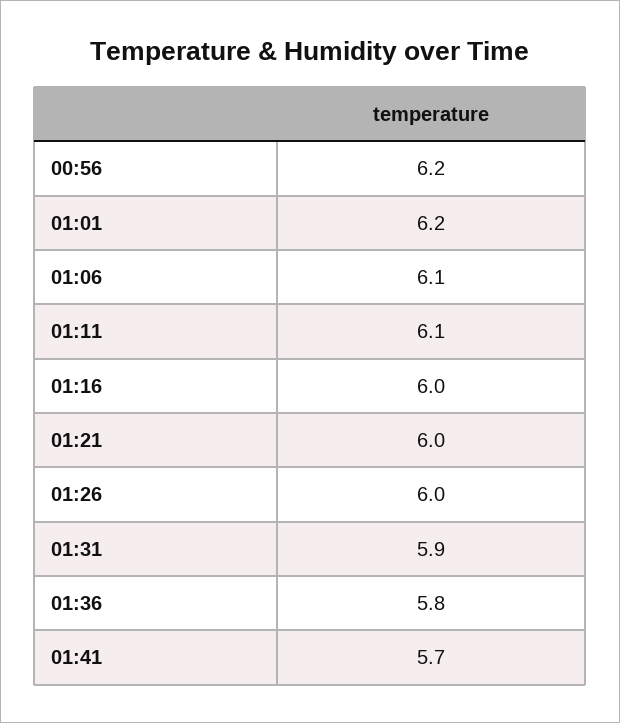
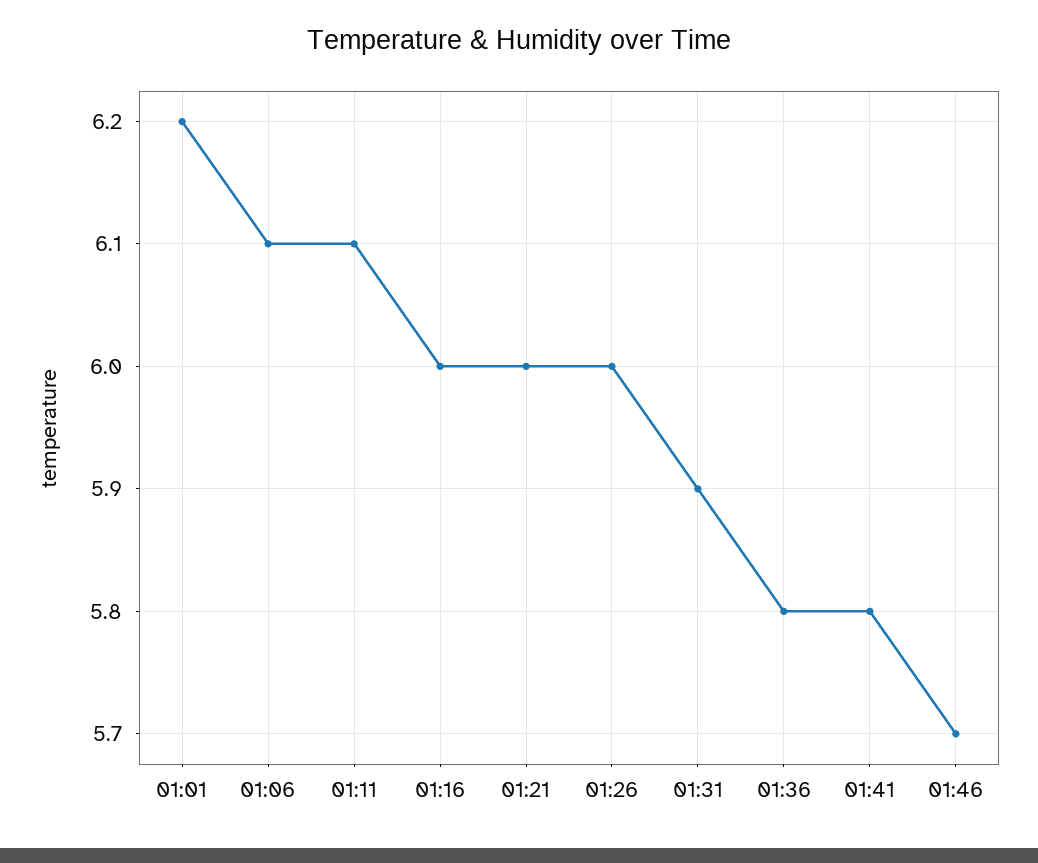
00:56: 6.2 -> none
01:41: 5.7 -> 5.8
01:46: none -> 5.7

